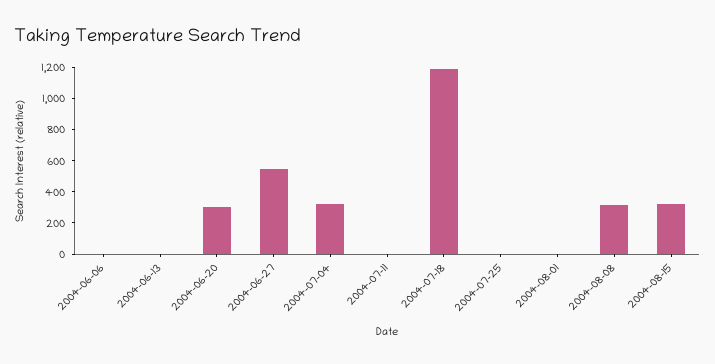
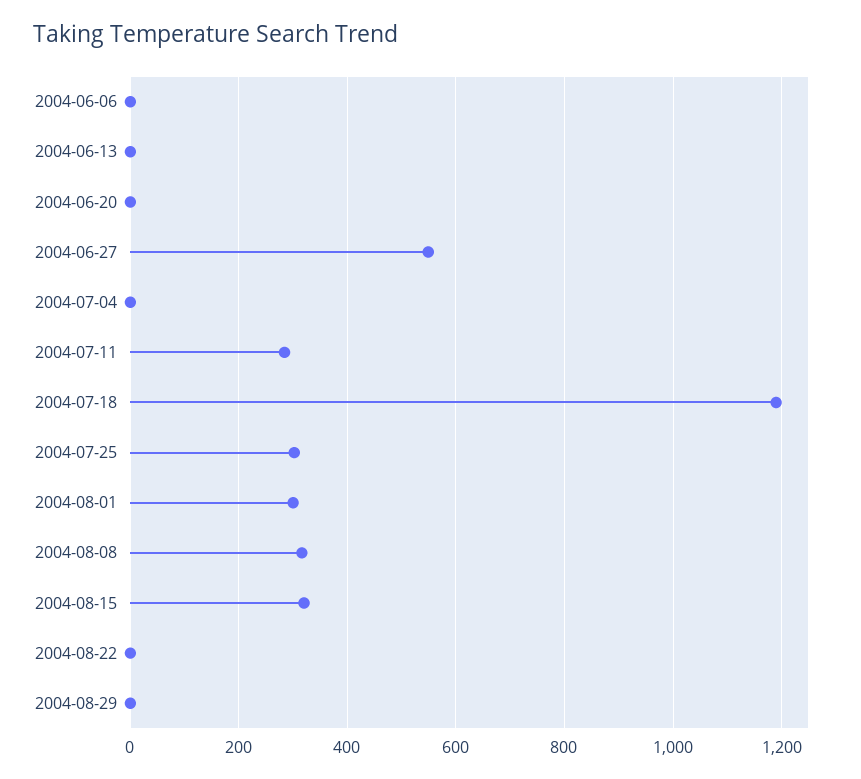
2004-06-20: 300 -> 0
2004-07-04: 300 -> 0
2004-07-11: 0 -> 280
2004-07-25: 0 -> 300
2004-08-01: 0 -> 300
2004-08-22: none -> 0
2004-08-29: none -> 0

